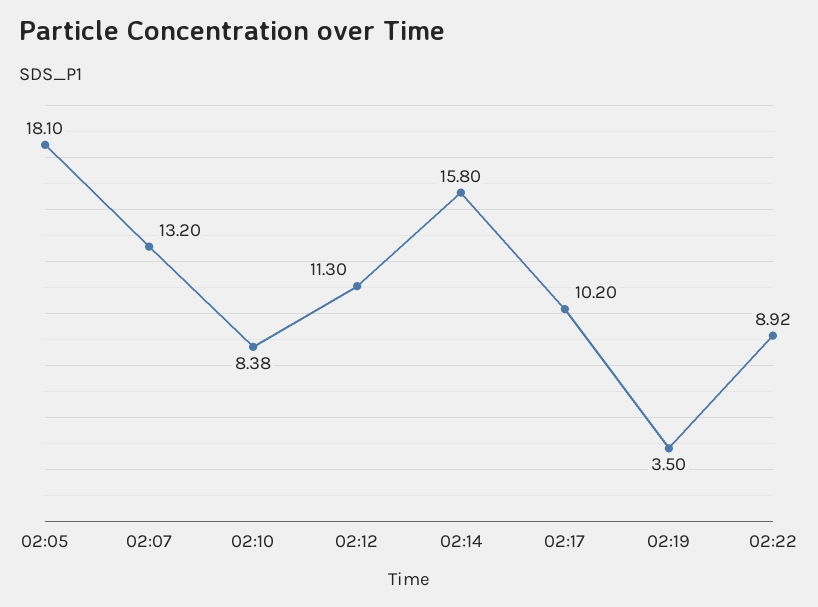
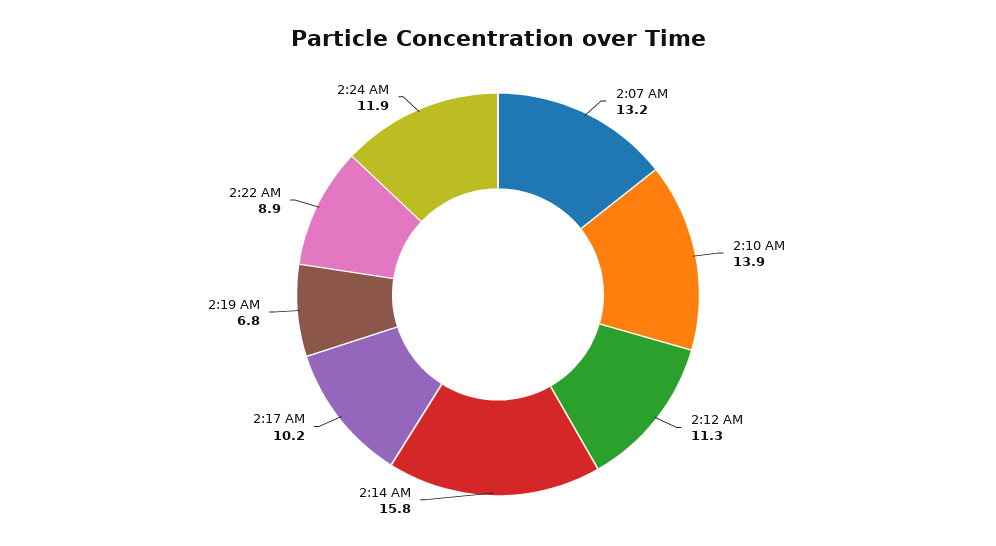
02:05: 18.1 -> none
02:10: 8.38 -> 13.9
02:19: 3.5 -> 6.8
2:24 AM: none -> 11.9

